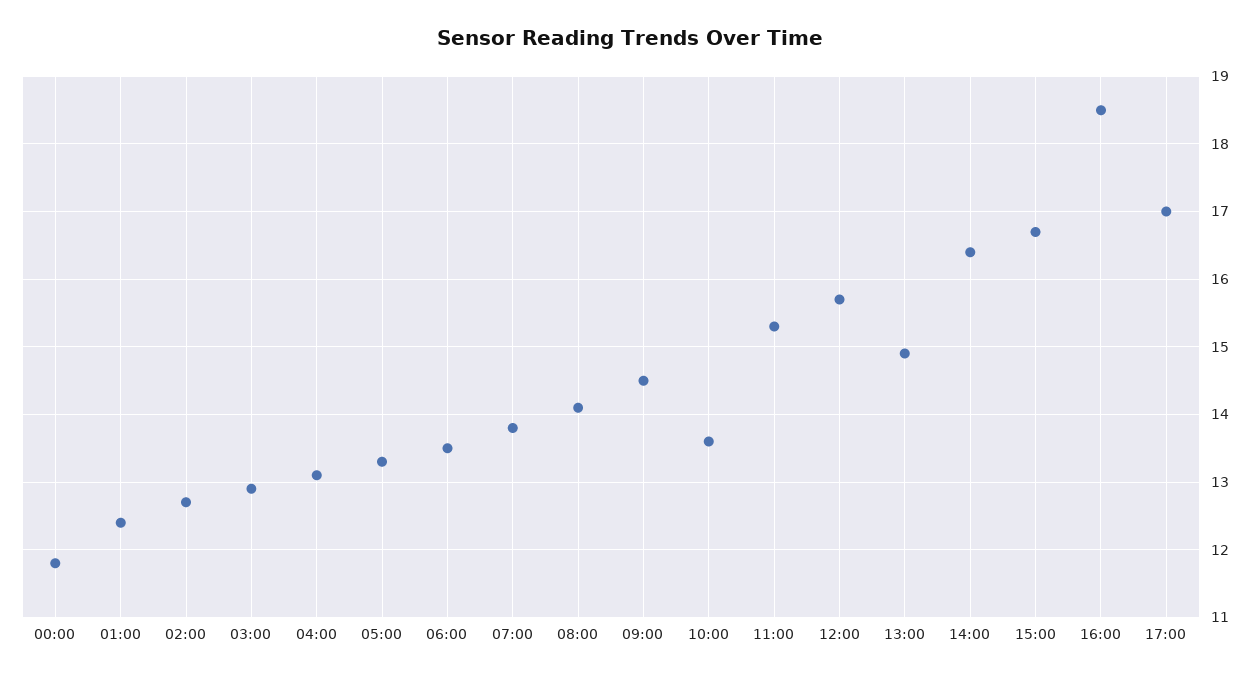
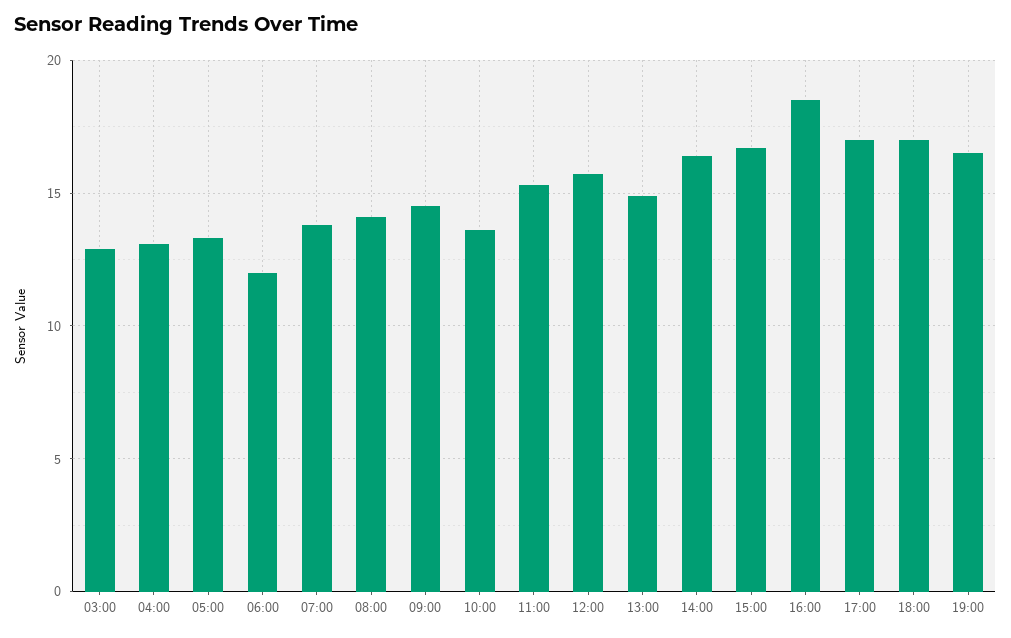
00:00: 11.8 -> none
01:00: 12.4 -> none
02:00: 12.7 -> none
06:00: 13.5 -> 12
18:00: none -> 17
19:00: none -> 16.5

